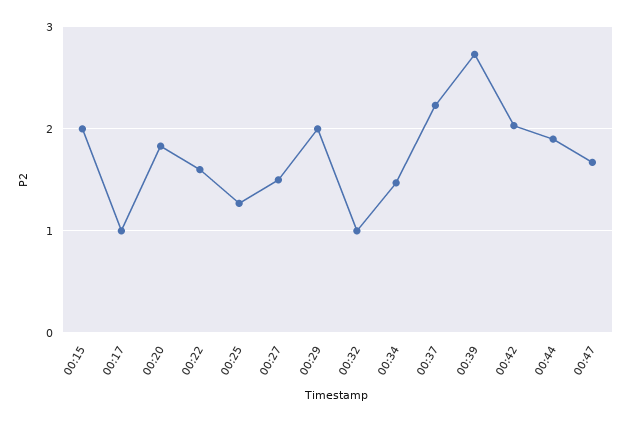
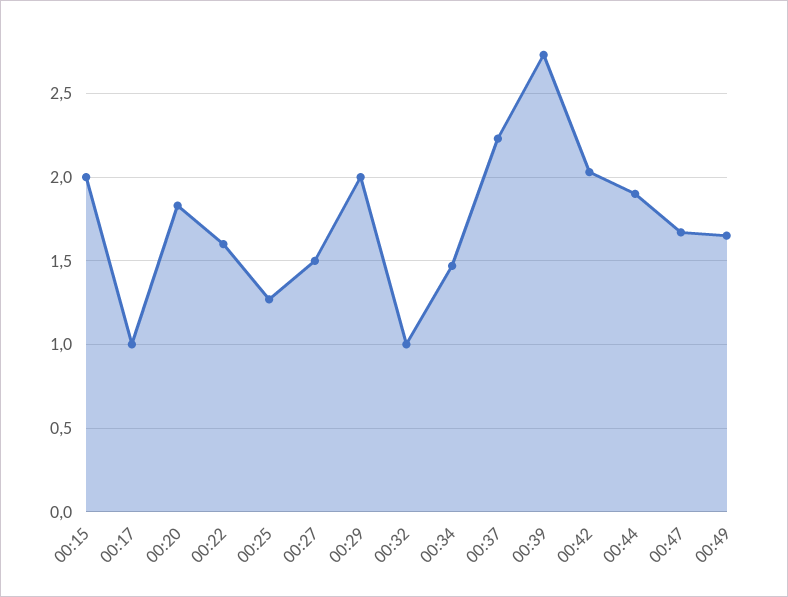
00:49: none -> 1.65

